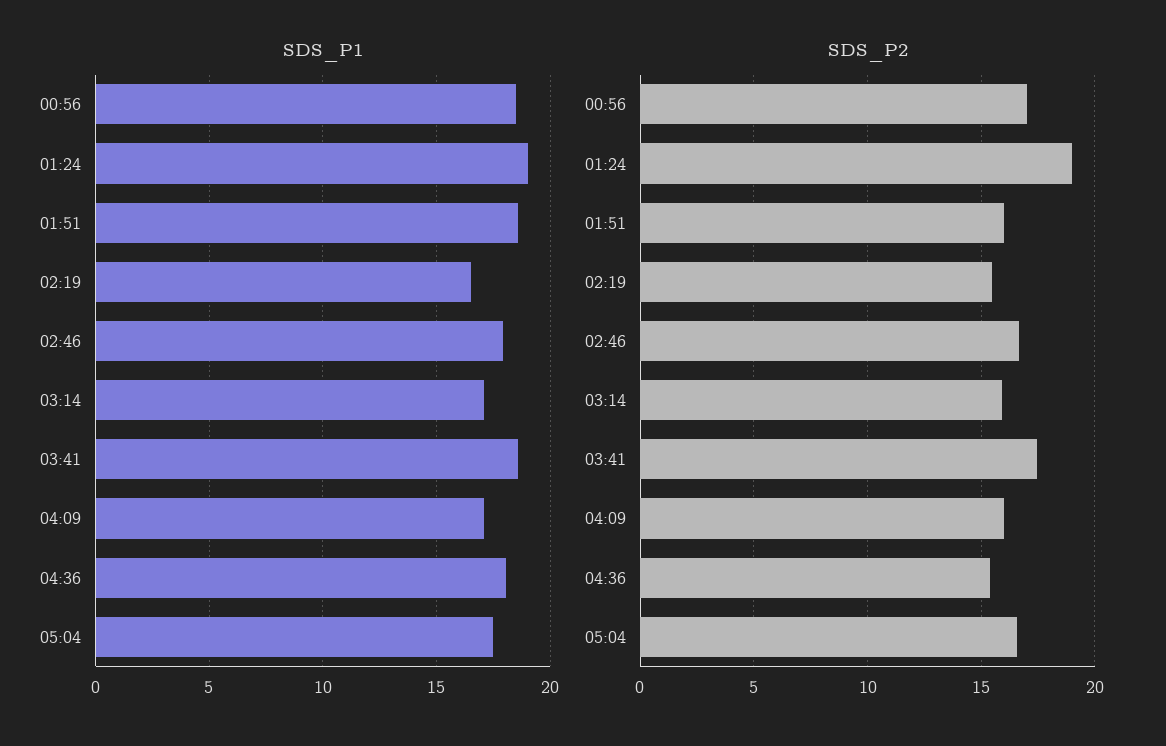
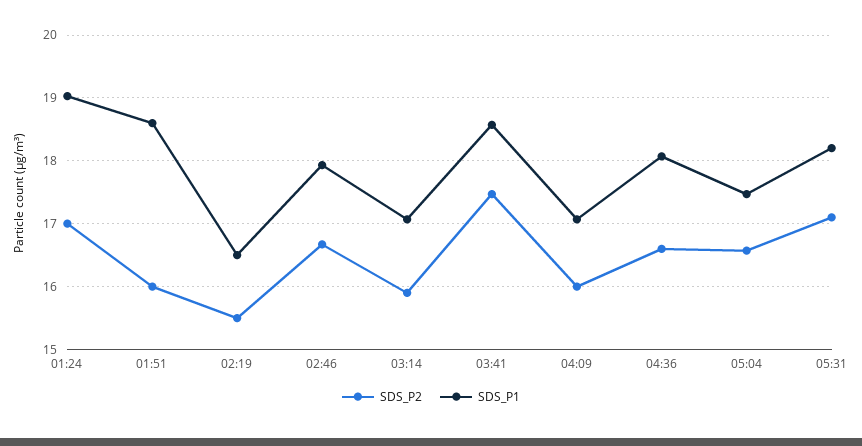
SDS_P1, 00:56: 18.5 -> none
SDS_P2, 00:56: 17 -> none
SDS_P2, 01:24: 19 -> 17
SDS_P2, 04:36: 15.5 -> 16.6
SDS_P2, 05:31: none -> 17.1
SDS_P1, 05:31: none -> 18.2

